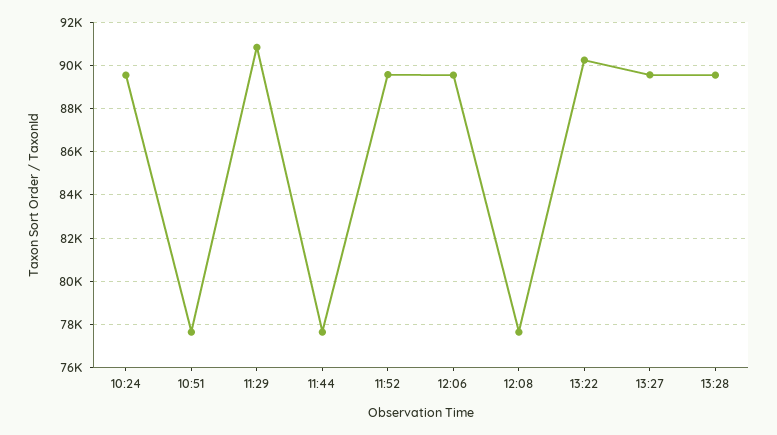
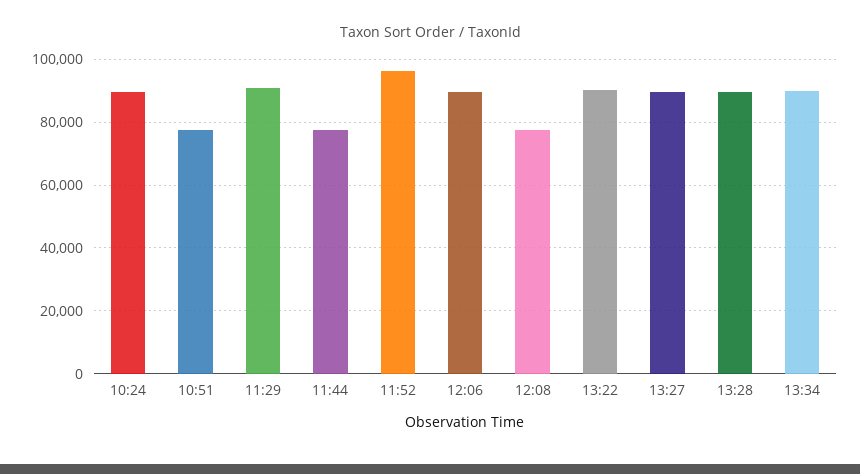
11:52: 89500 -> 96000
13:34: none -> 90000

